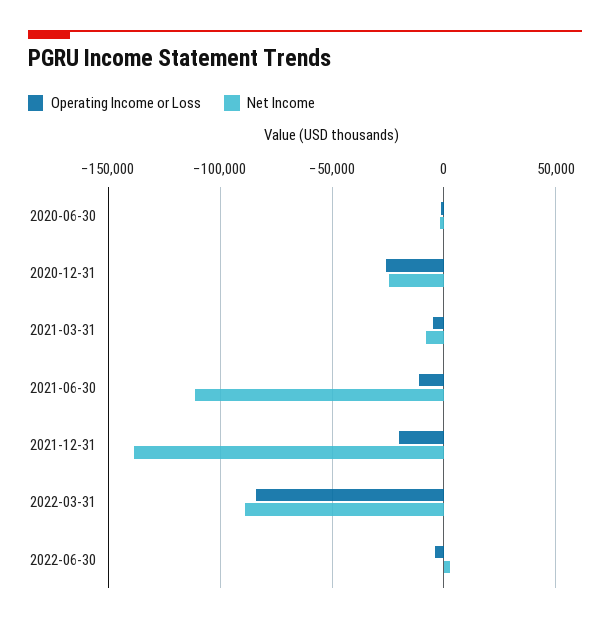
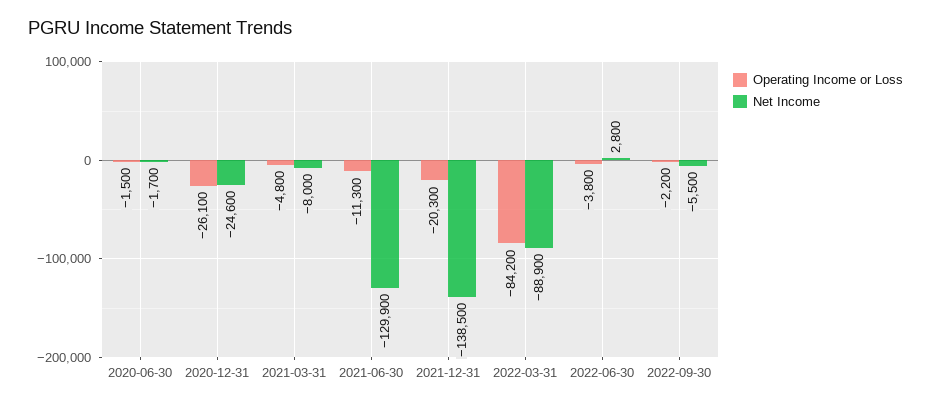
Net Income, 2021-06-30: -110000 -> -129900
Operating Income or Loss, 2022-09-30: none -> -2200
Net Income, 2022-09-30: none -> -5500

